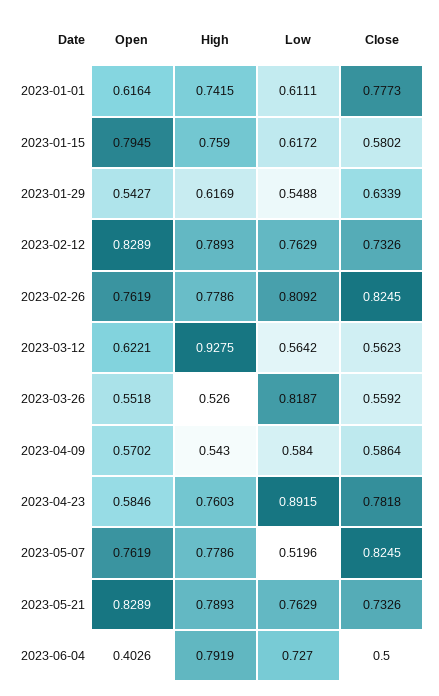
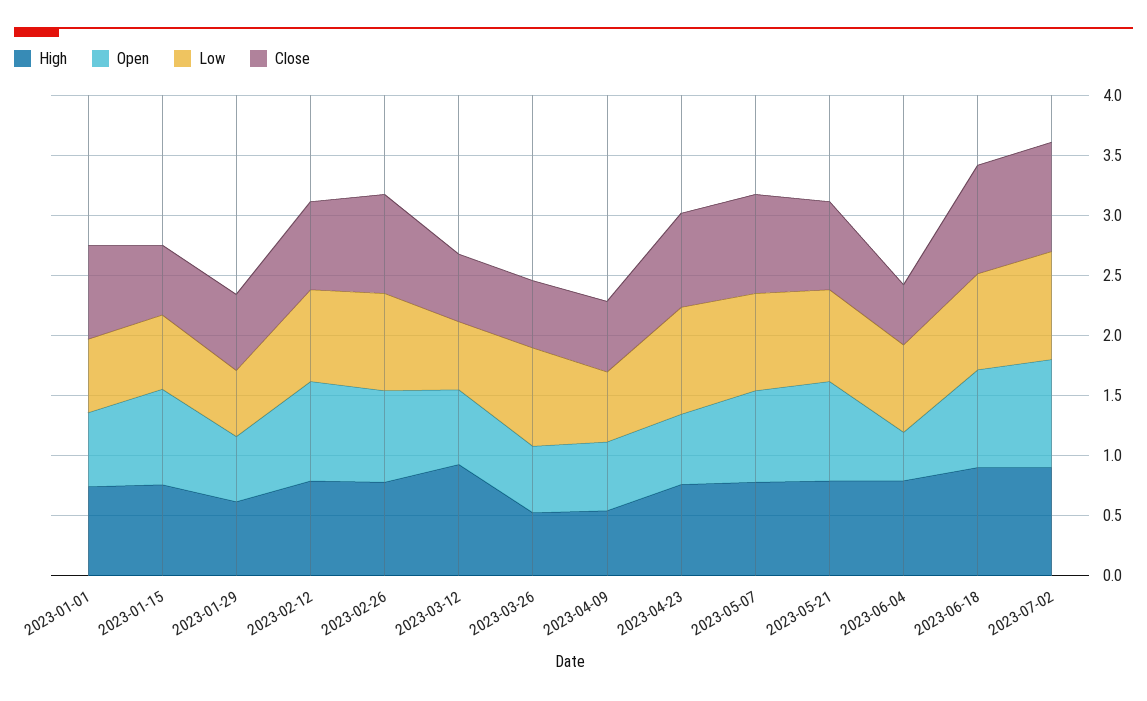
Low, 2023-05-07: 0.5196 -> 0.8
High, 2023-06-18: none -> 0.9
Open, 2023-06-18: none -> 0.8
Low, 2023-06-18: none -> 0.8
Close, 2023-06-18: none -> 0.9
High, 2023-07-02: none -> 0.9
Open, 2023-07-02: none -> 0.9
Low, 2023-07-02: none -> 0.9
Close, 2023-07-02: none -> 0.9

